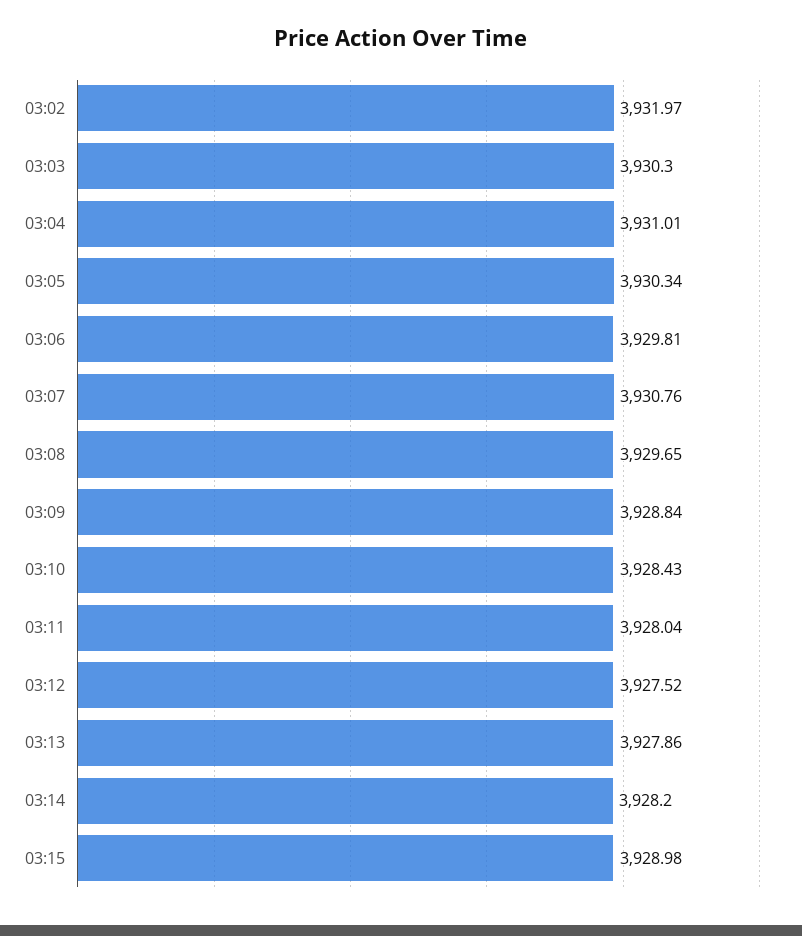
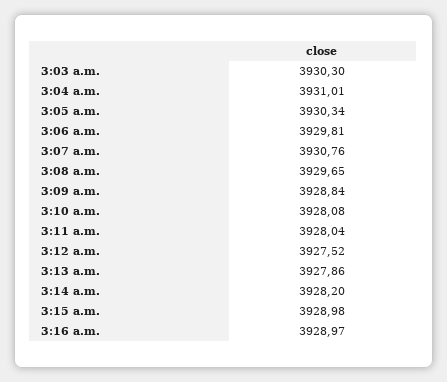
03:02: 3931.97 -> none
03:10: 3928.43 -> 3928.08
3:16 a.m.: none -> 3928.97

